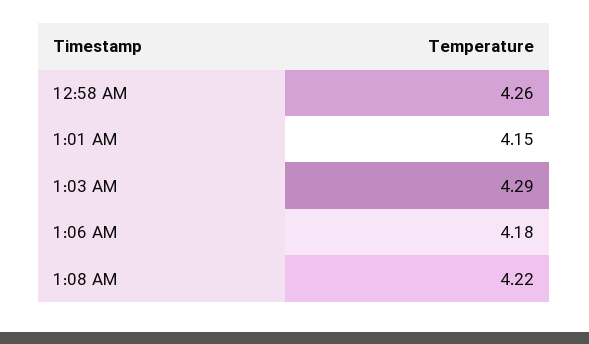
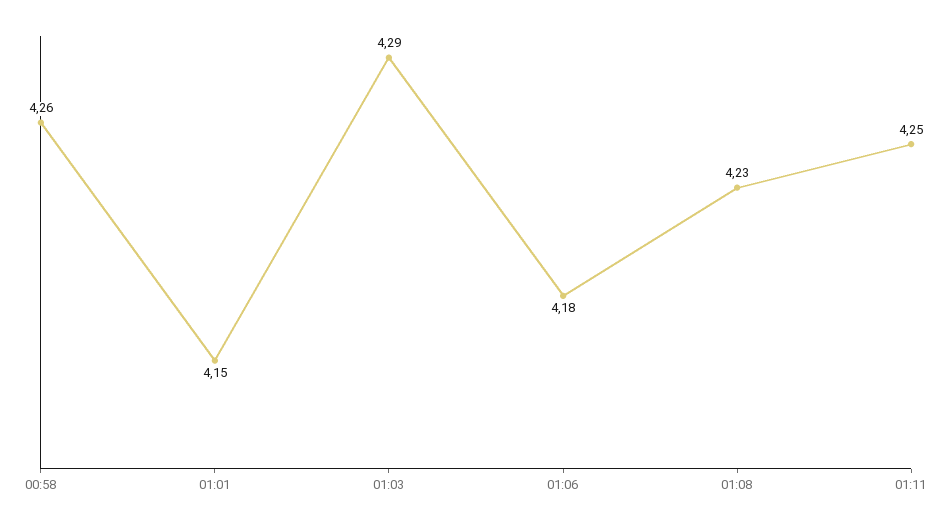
1:08 AM: 4.22 -> 4.23
01:11: none -> 4.25

